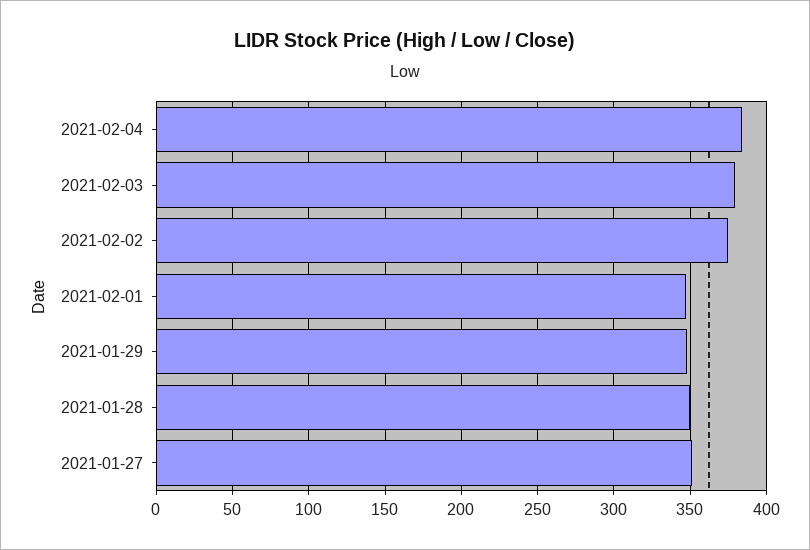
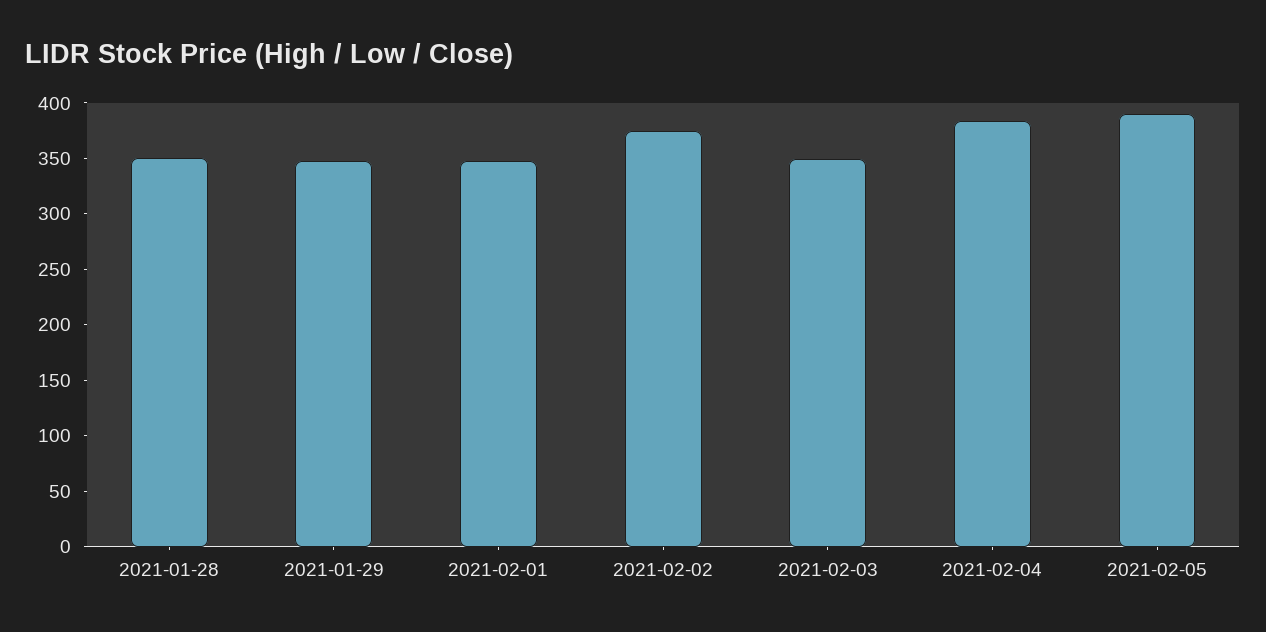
2021-02-03: 380 -> 350
2021-01-27: 350 -> none
2021-02-05: none -> 390

